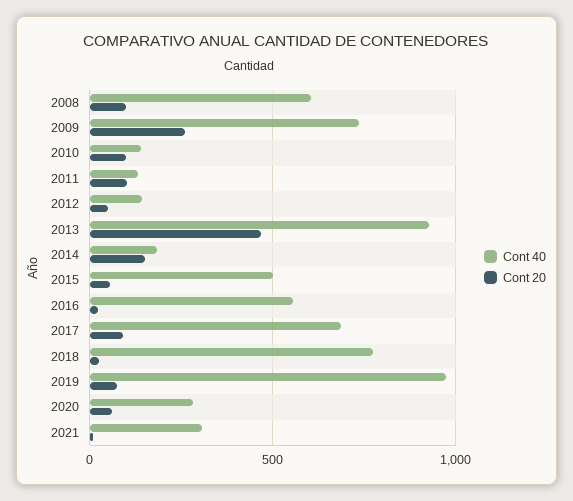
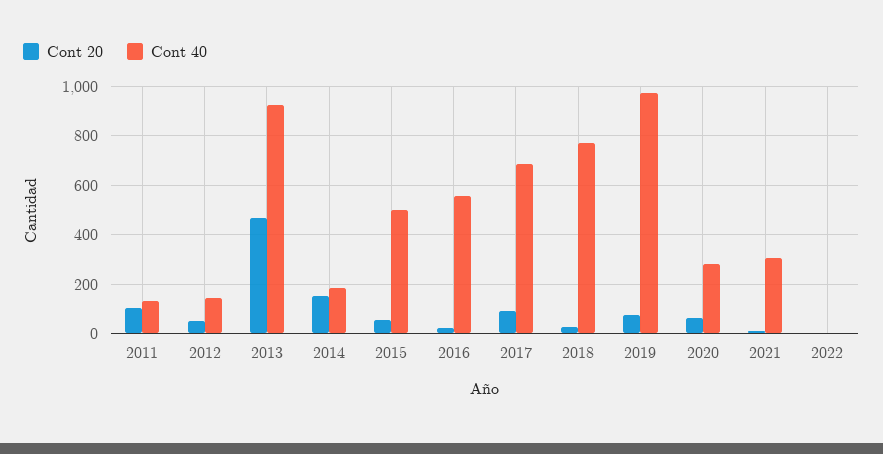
Cont 40, 2008: 600 -> none
Cont 20, 2008: 100 -> none
Cont 40, 2009: 750 -> none
Cont 20, 2009: 250 -> none
Cont 40, 2010: 150 -> none
Cont 20, 2010: 100 -> none
Cont 20, 2022: none -> 0
Cont 40, 2022: none -> 0

